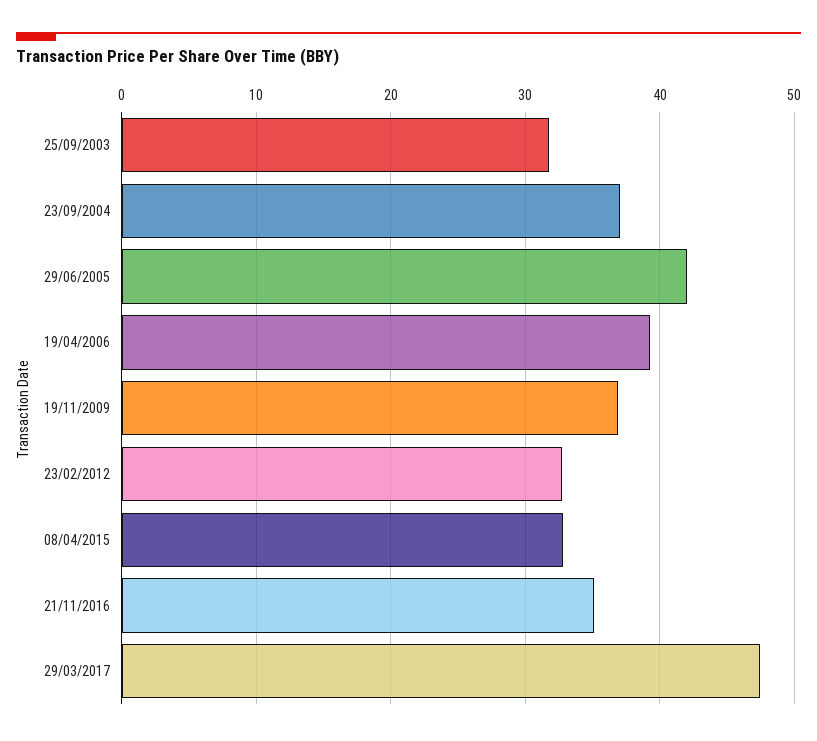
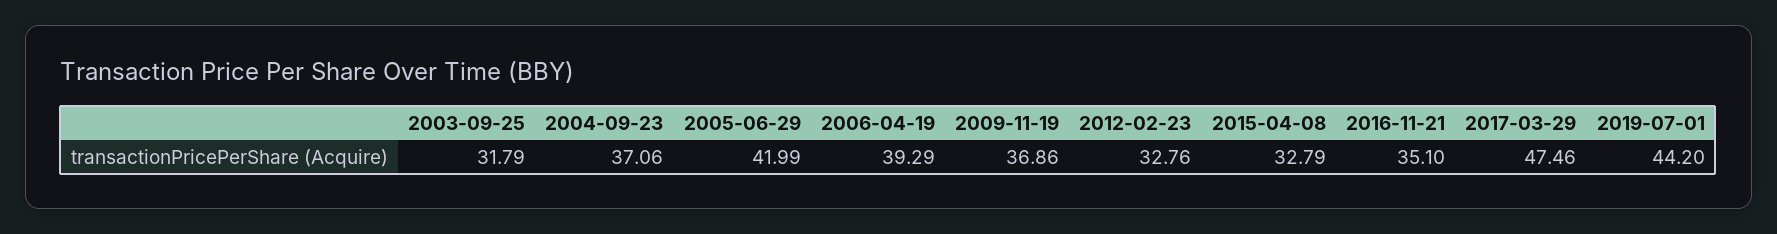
2019-07-01: none -> 44.2

